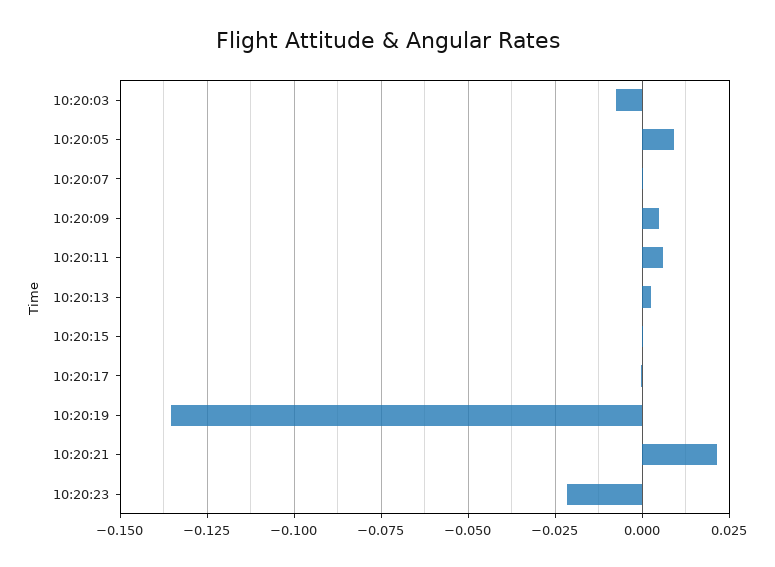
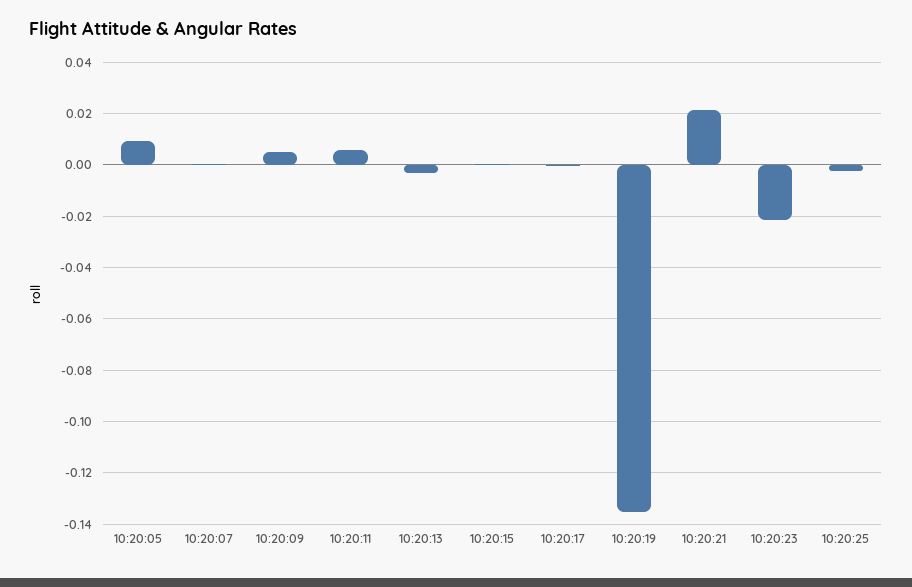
10:20:03: -0.0075 -> none
10:20:13: 0.0025 -> -0.0025
10:20:25: none -> -0.0025

